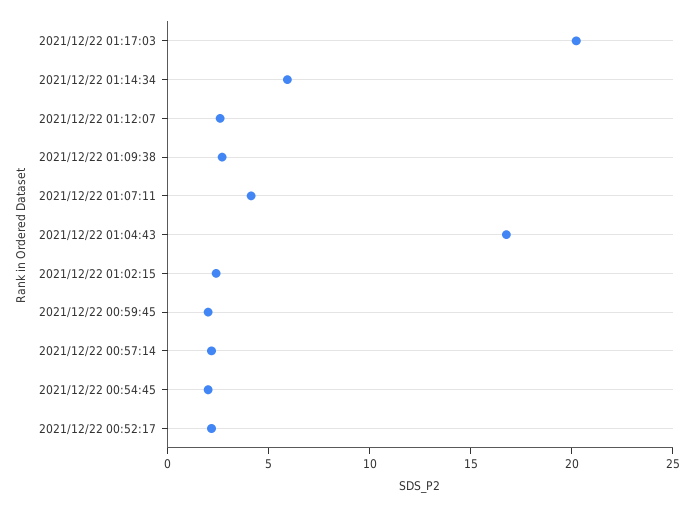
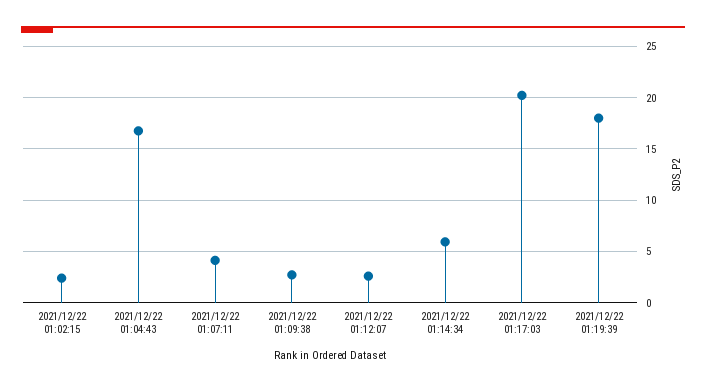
2021/12/22 00:59:45: 2 -> none
2021/12/22 00:57:14: 2 -> none
2021/12/22 00:54:45: 2 -> none
2021/12/22 00:52:17: 2 -> none
2021/12/22 01:19:39: none -> 18

